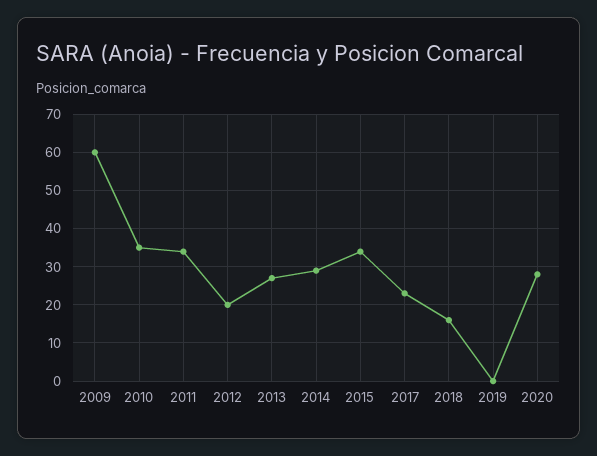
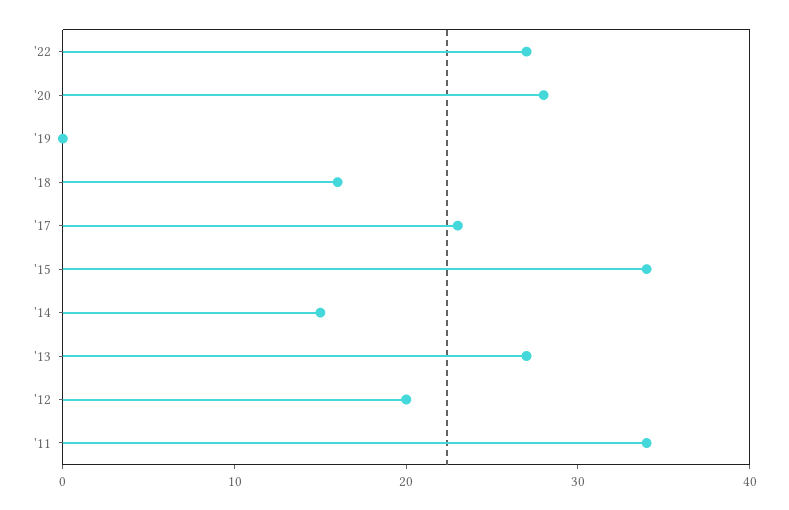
2009: 60 -> none
2010: 35 -> none
2014: 30 -> 15
'22: none -> 27

